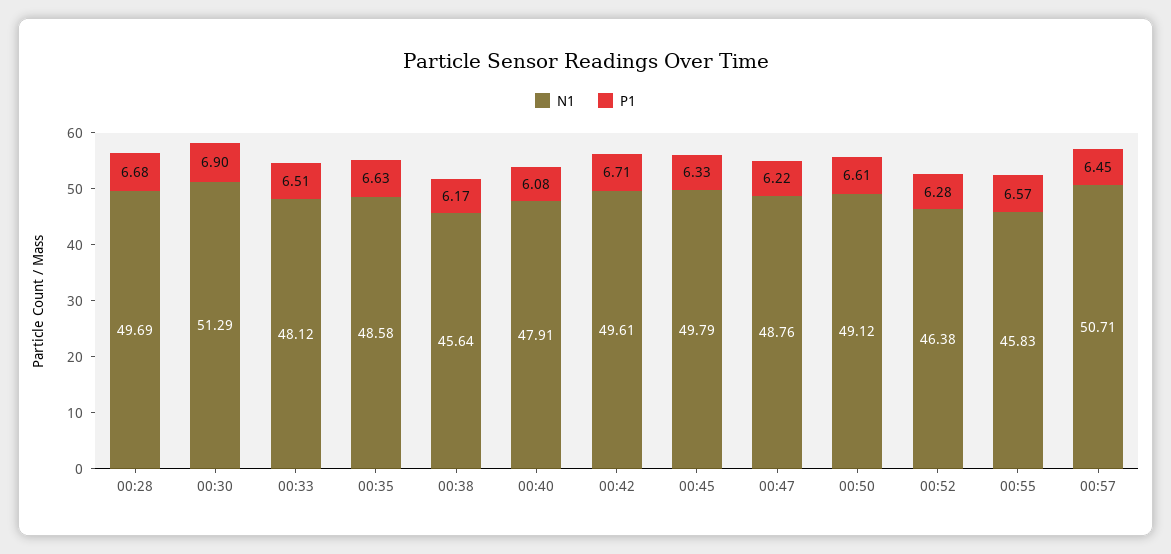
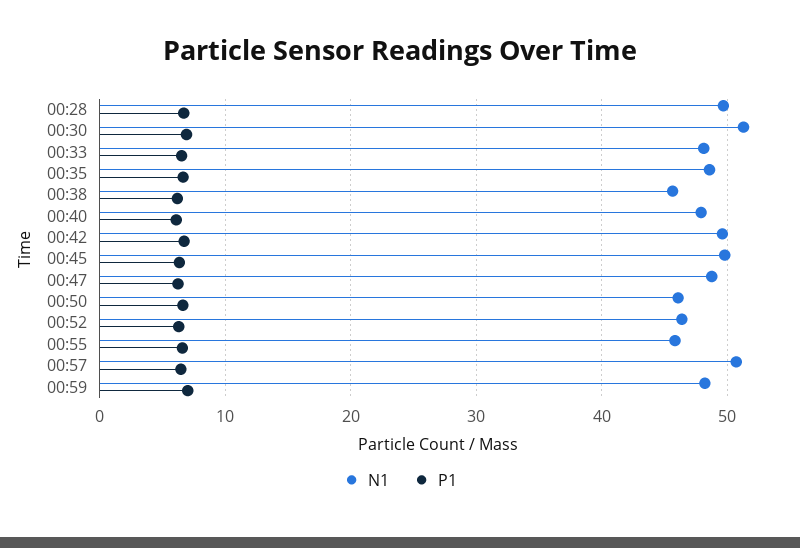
N1, 00:50: 49.12 -> 46
N1, 00:59: none -> 48
P1, 00:59: none -> 7

